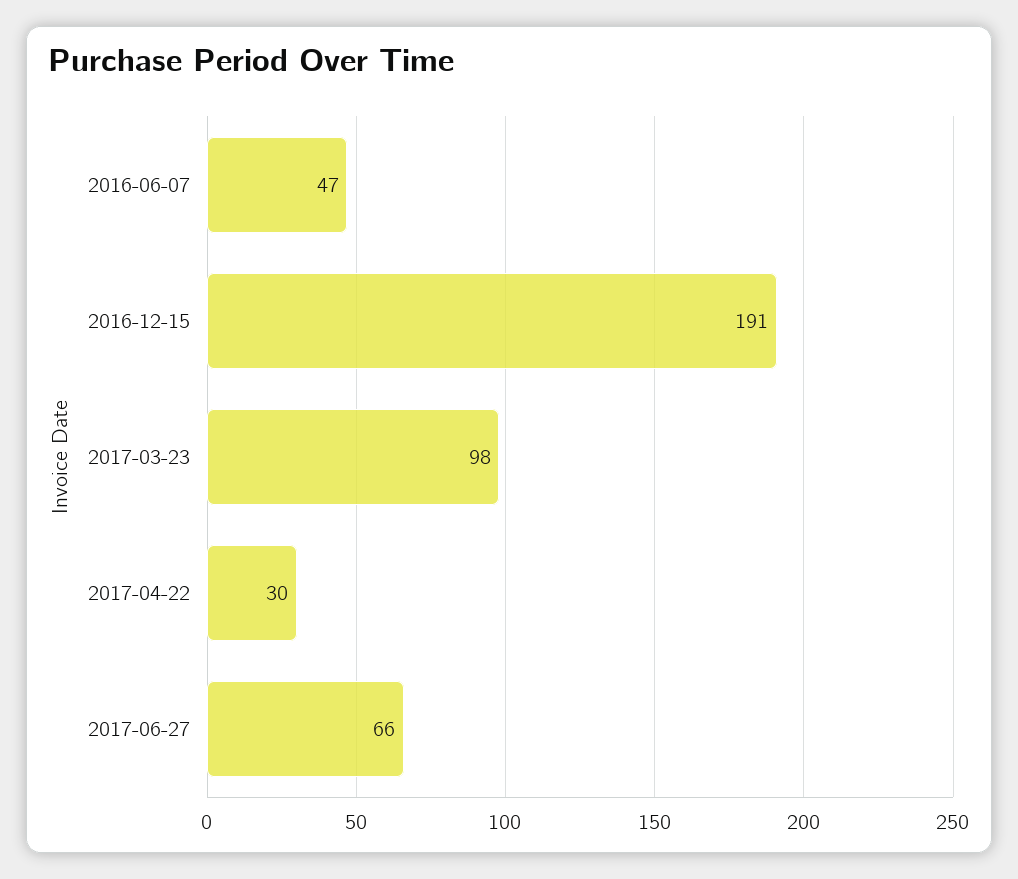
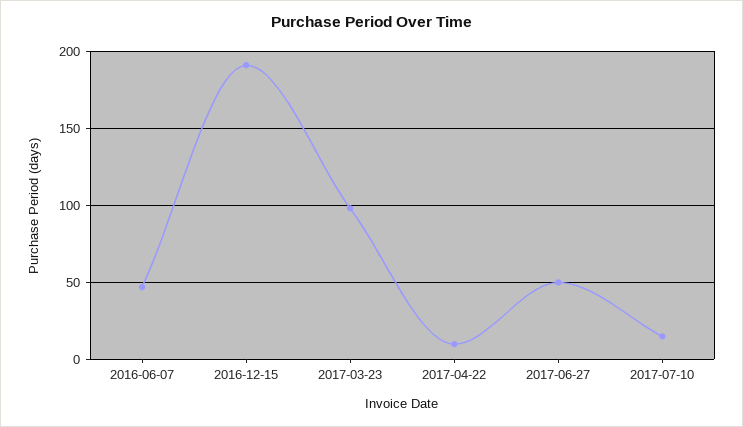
2017-04-22: 30 -> 10
2017-06-27: 66 -> 50
2017-07-10: none -> 15

